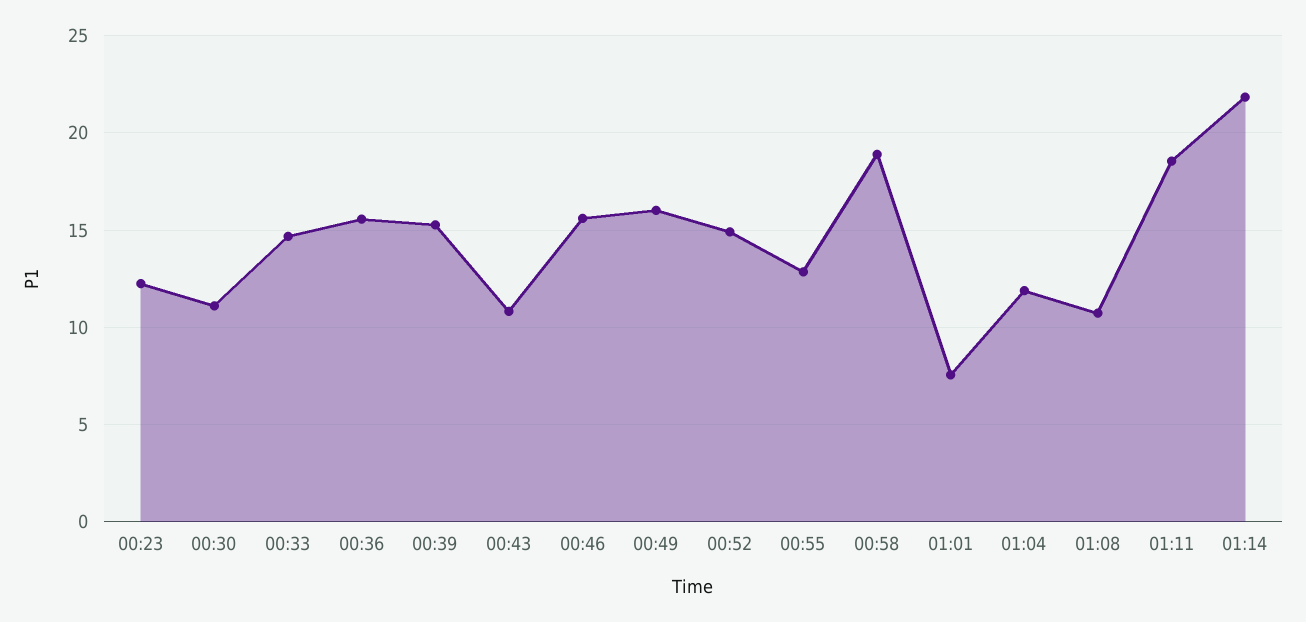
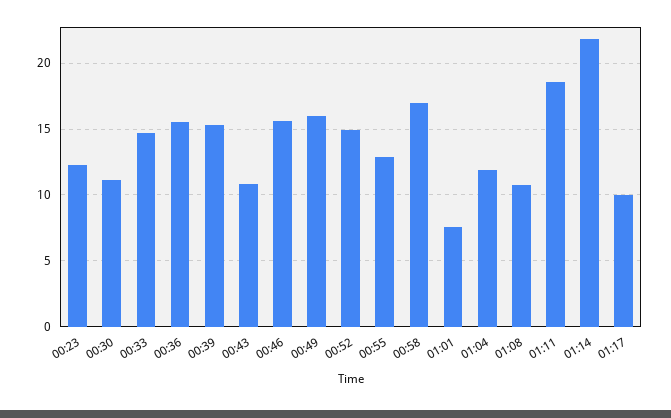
00:58: 19 -> 17
01:17: none -> 10

